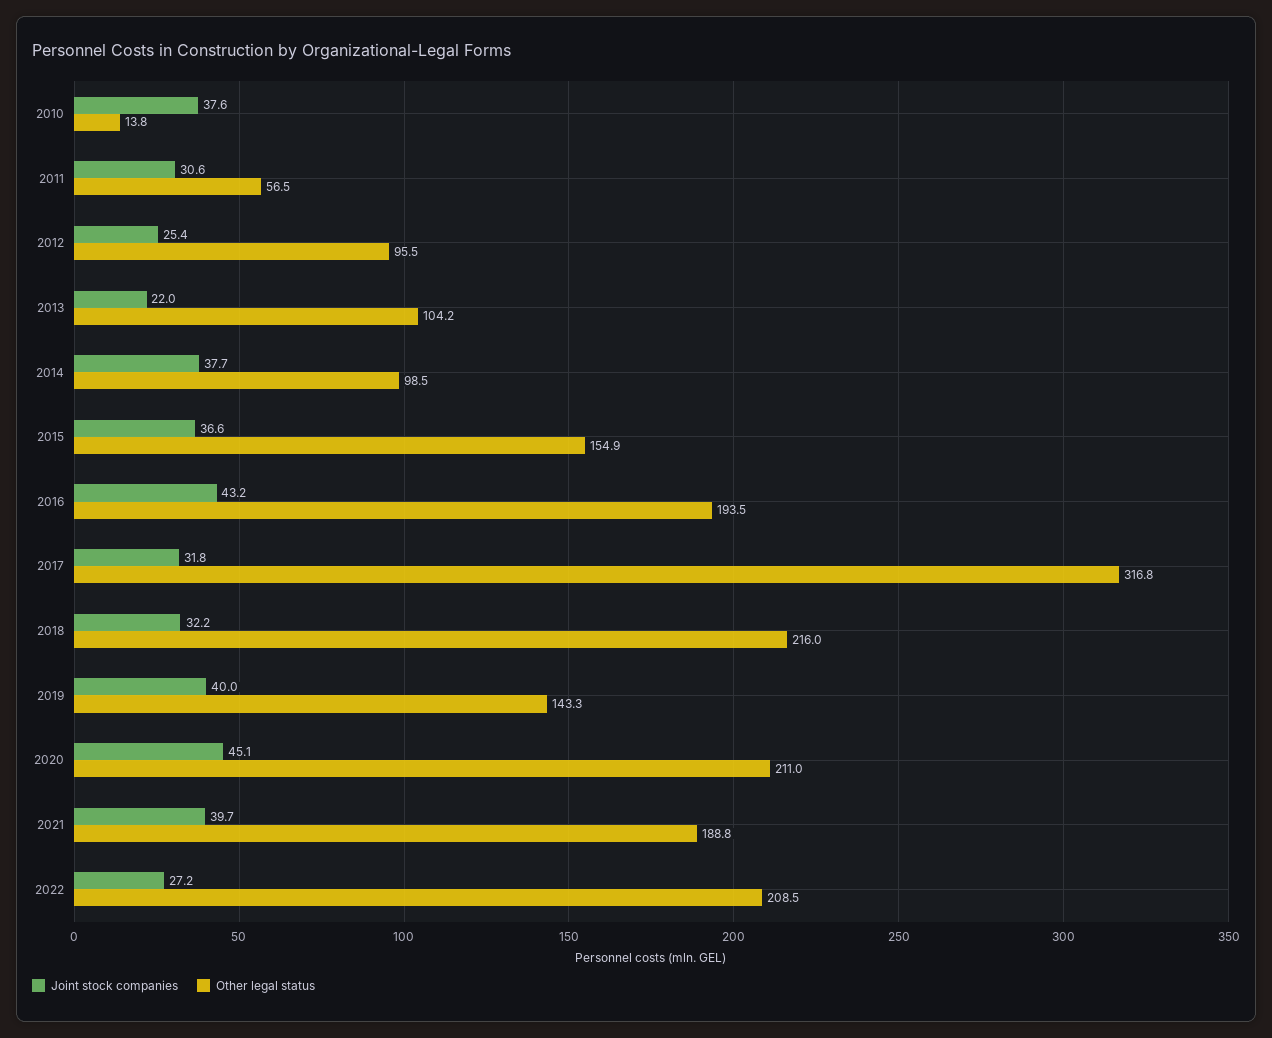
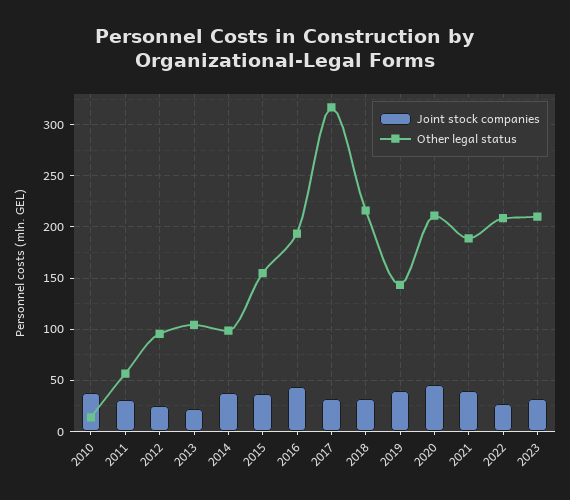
Joint stock companies, 2023: none -> 30
Other legal status, 2023: none -> 210

